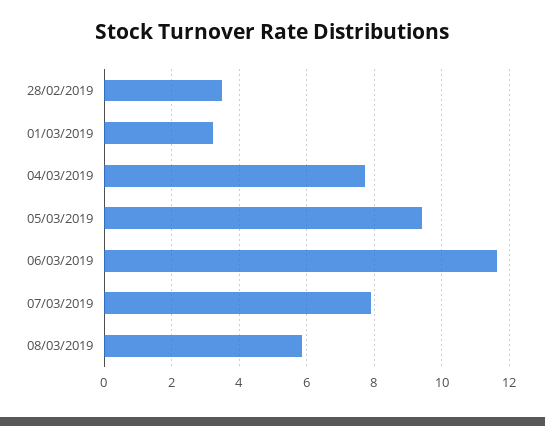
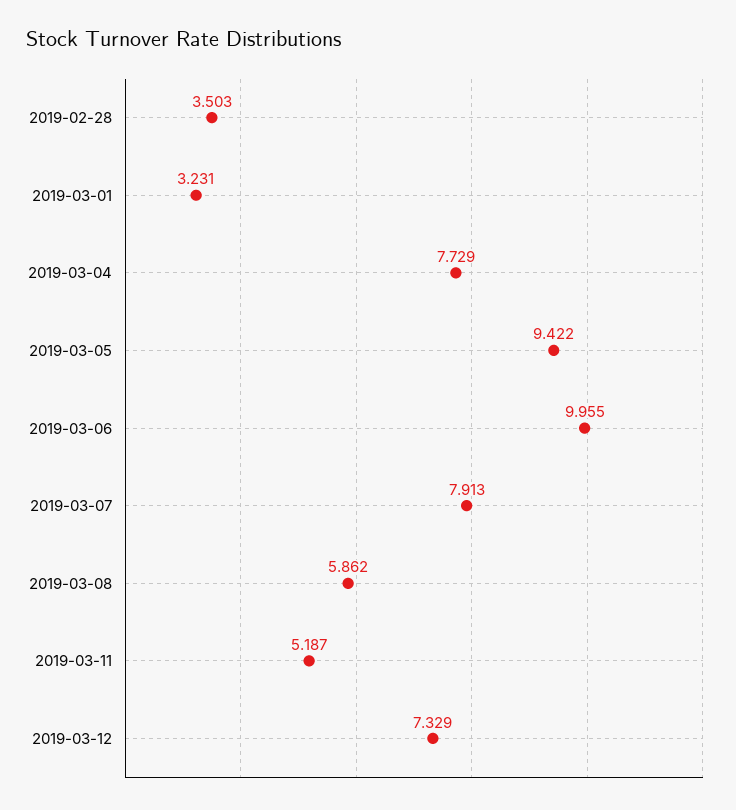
06/03/2019: 11.6 -> 9.955
2019-03-11: none -> 5.187
2019-03-12: none -> 7.329

